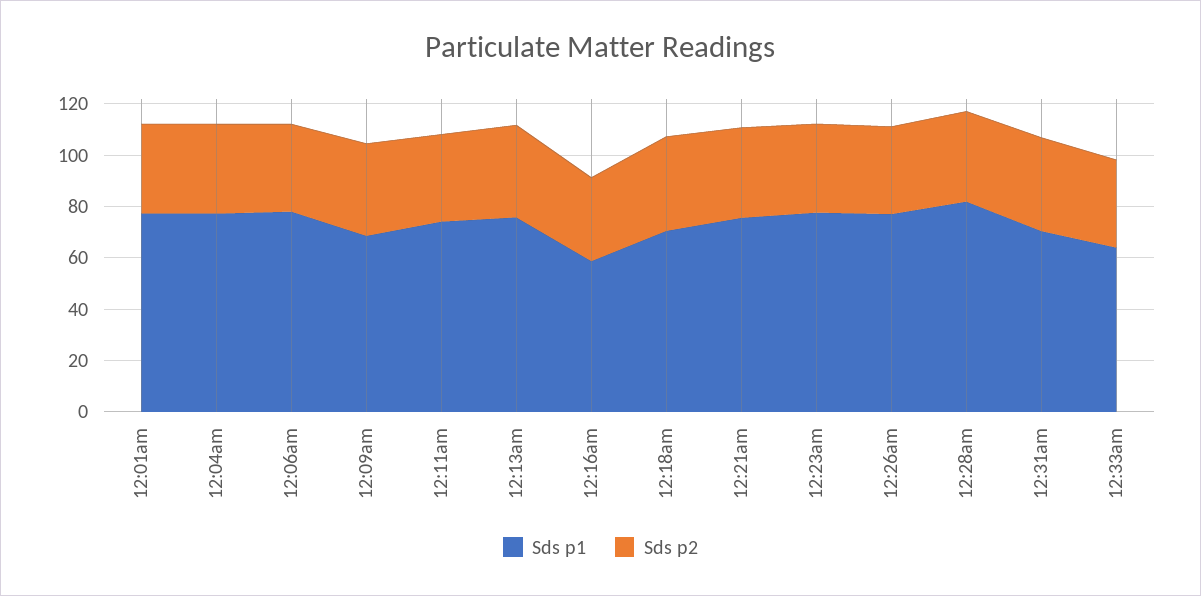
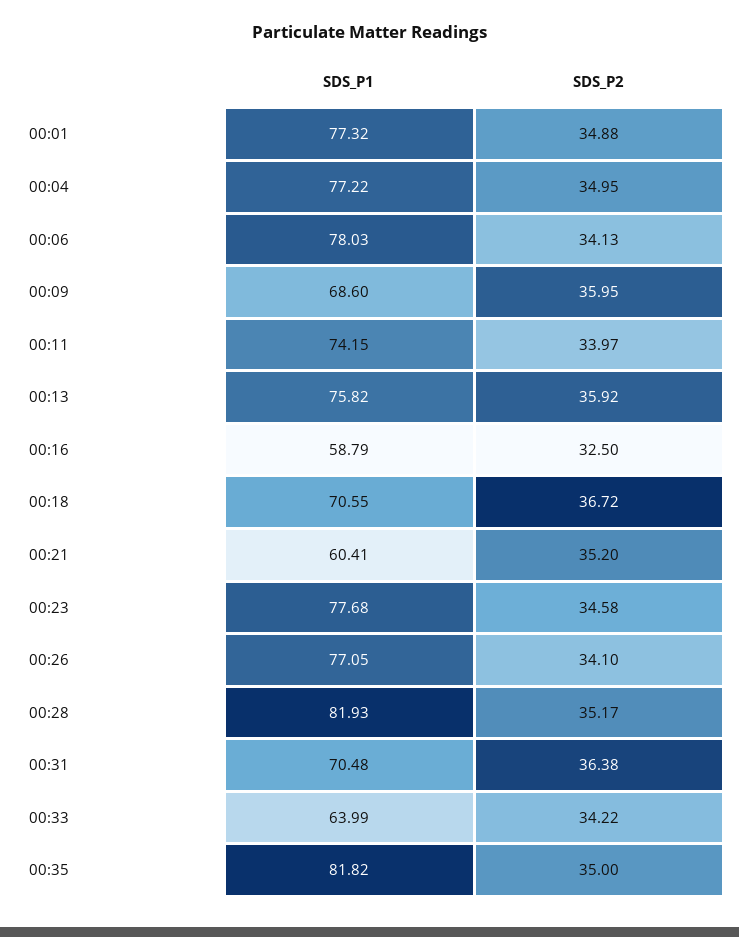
Sds p1, 12:21am: 75 -> 60.41
Sds p1, 00:35: none -> 81.82
Sds p2, 00:35: none -> 35

